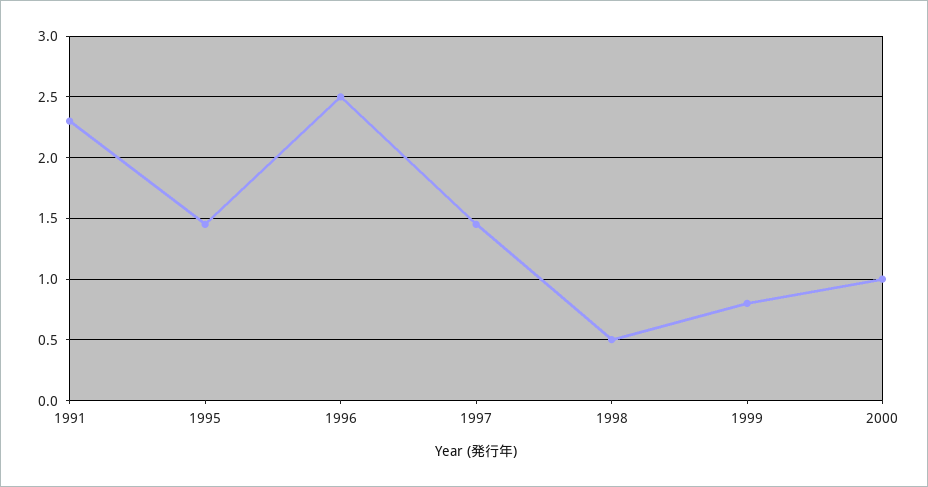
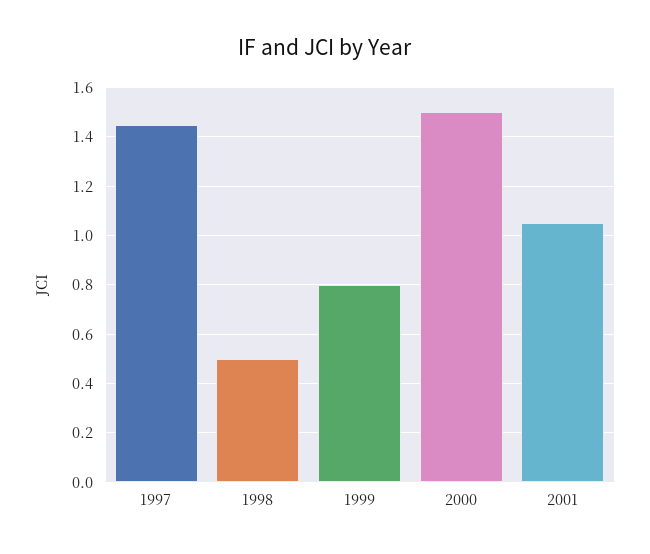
1991: 2.3 -> none
1995: 1.45 -> none
1996: 2.5 -> none
2000: 1 -> 1.5
2001: none -> 1.05

